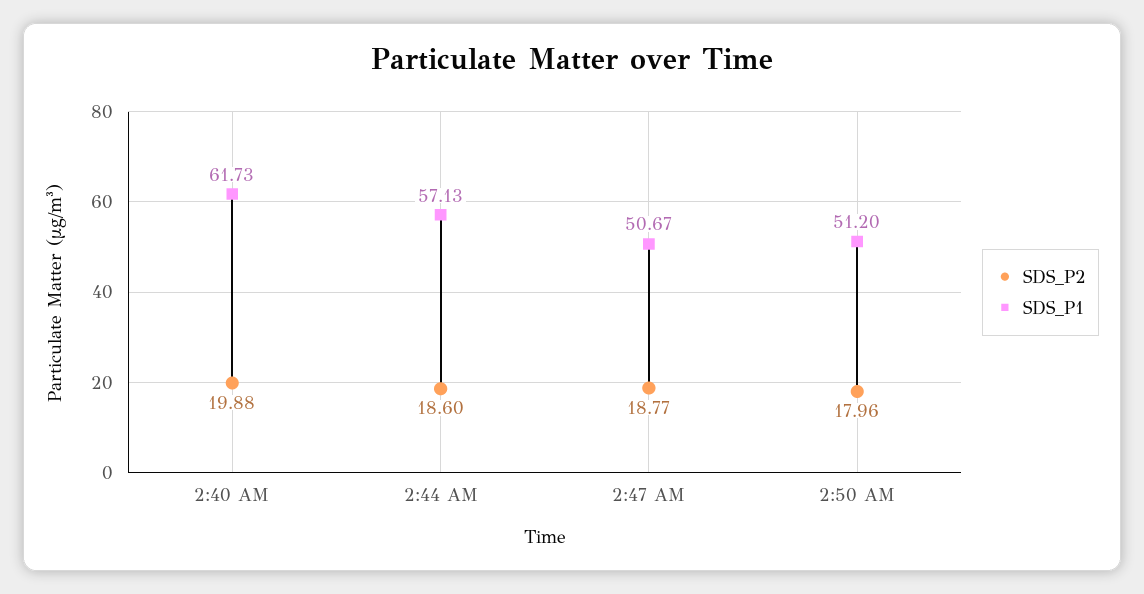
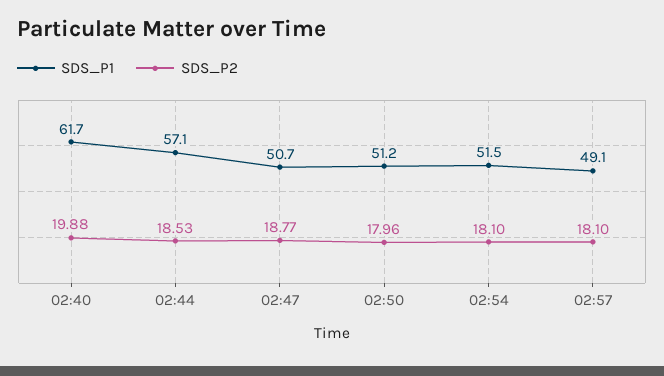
SDS_P2, 2:44 AM: 18.6 -> 18.53
SDS_P1, 02:54: none -> 51.5
SDS_P2, 02:54: none -> 18.1
SDS_P1, 02:57: none -> 49.1
SDS_P2, 02:57: none -> 18.1

